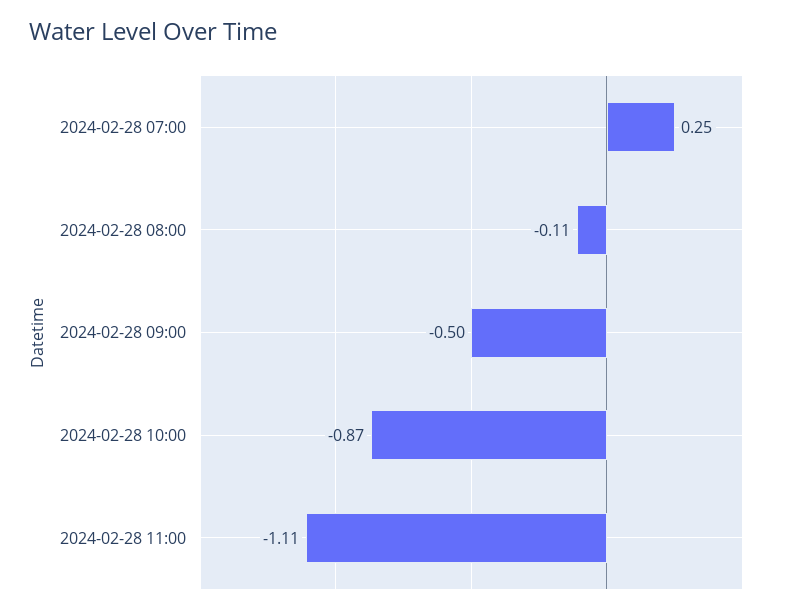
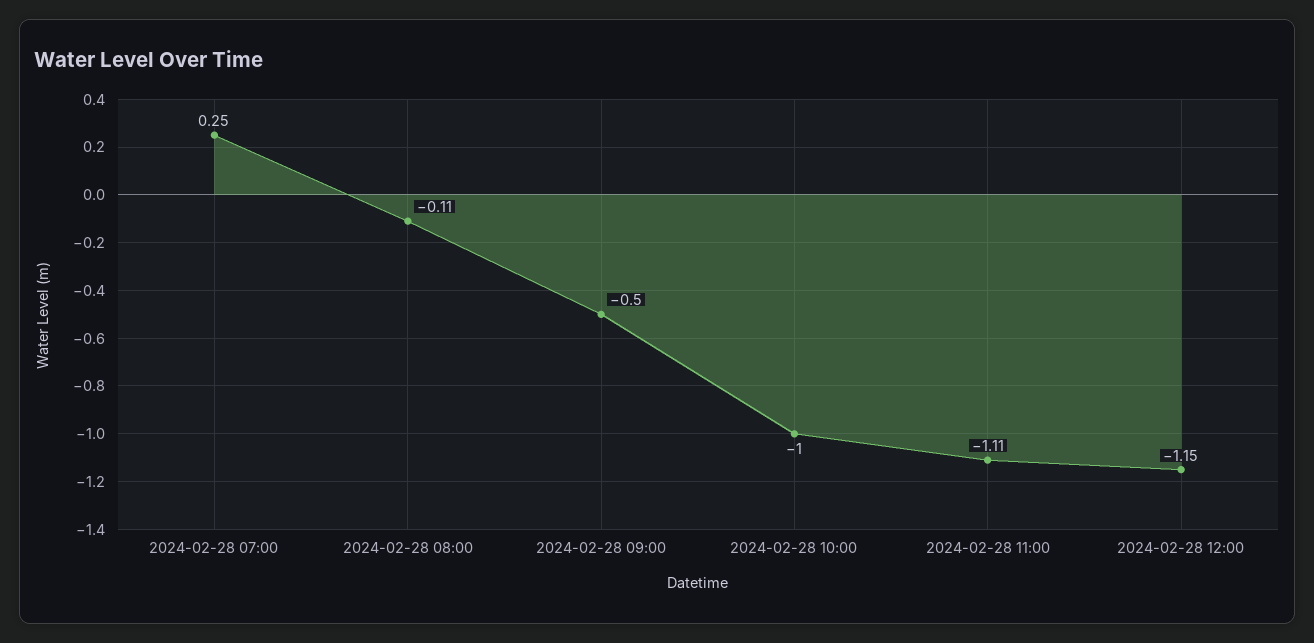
2024-02-28 10:00: -0.87 -> -1
2024-02-28 12:00: none -> -1.15

